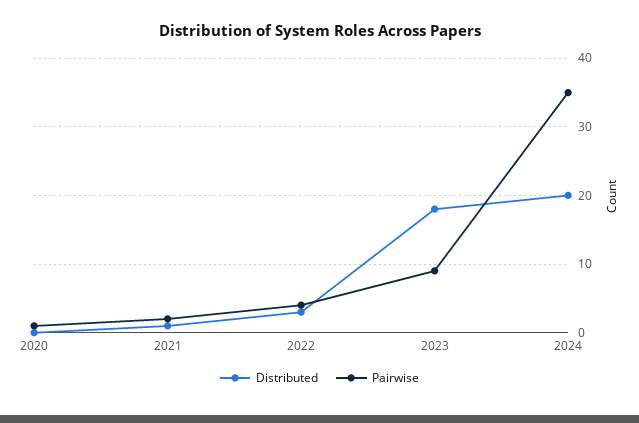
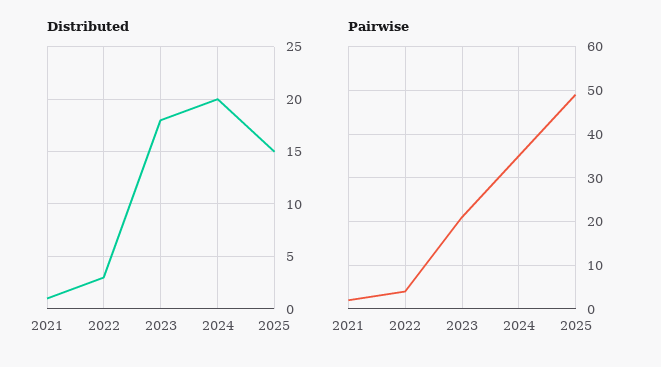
Distributed, 2020: 0 -> none
Pairwise, 2020: 1 -> none
Pairwise, 2023: 9 -> 20
Distributed, 2025: none -> 15
Pairwise, 2025: none -> 50

